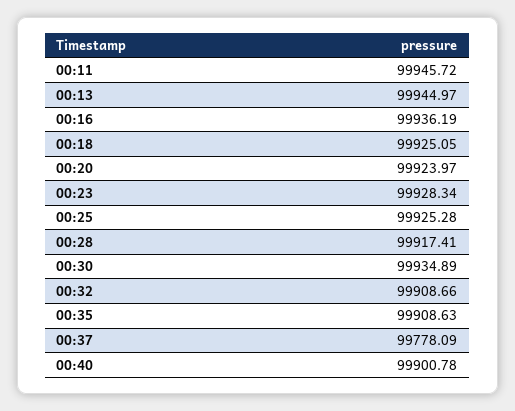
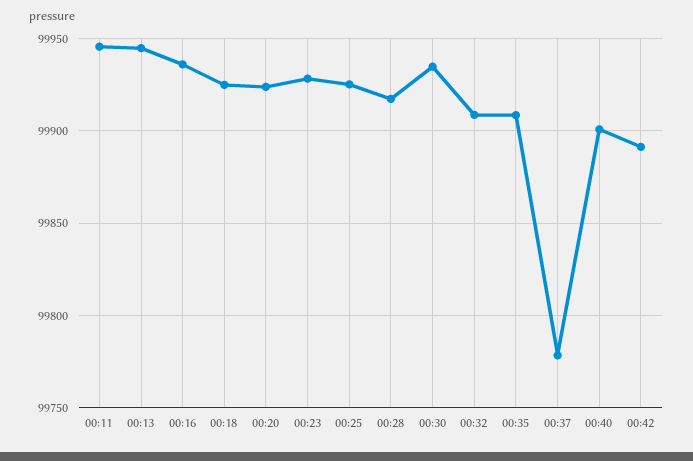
00:42: none -> 99890

